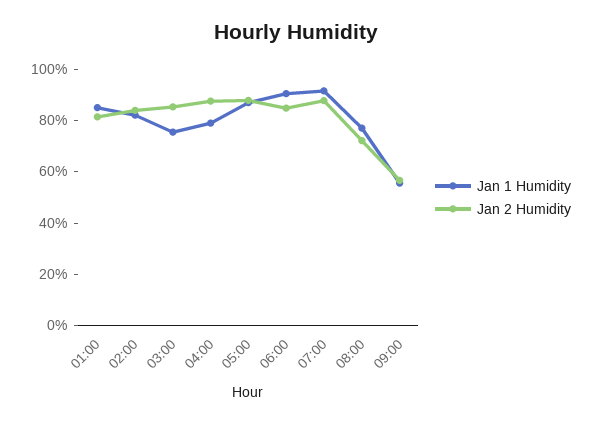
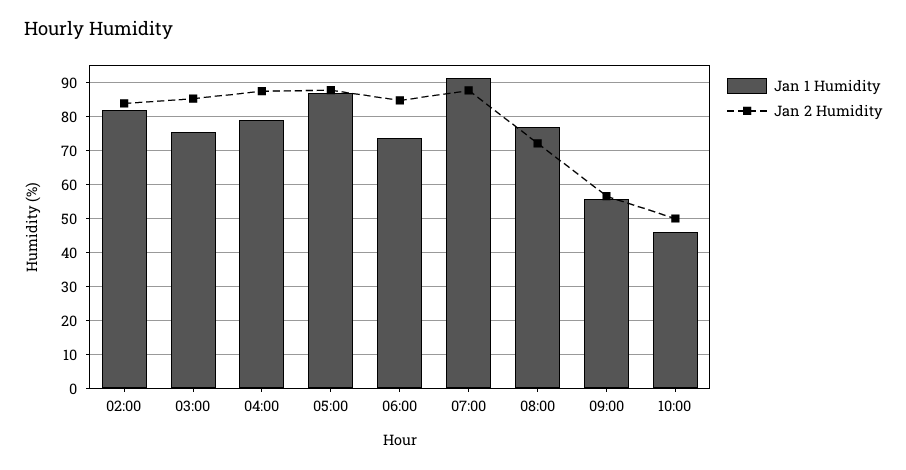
Jan 1 Humidity, 01:00: 85 -> none
Jan 2 Humidity, 01:00: 80 -> none
Jan 1 Humidity, 06:00: 90 -> 74
Jan 1 Humidity, 10:00: none -> 46
Jan 2 Humidity, 10:00: none -> 50

